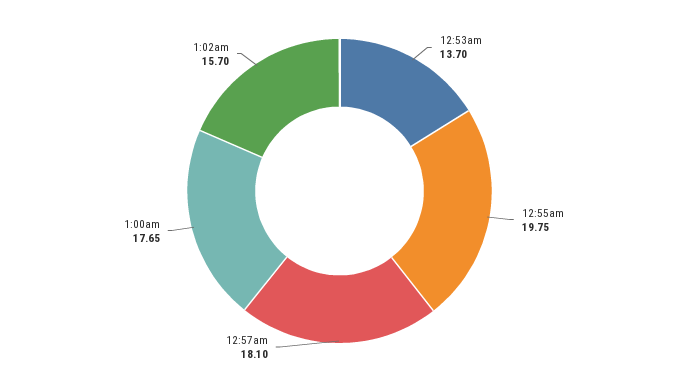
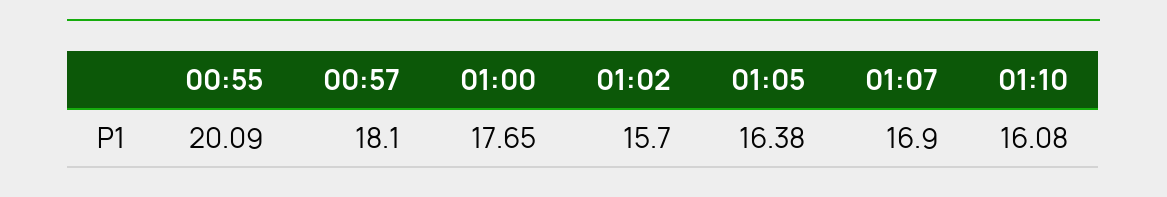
12:53am: 13.7 -> none
12:55am: 19.75 -> 20.09
01:05: none -> 16.38
01:07: none -> 16.9
01:10: none -> 16.08

